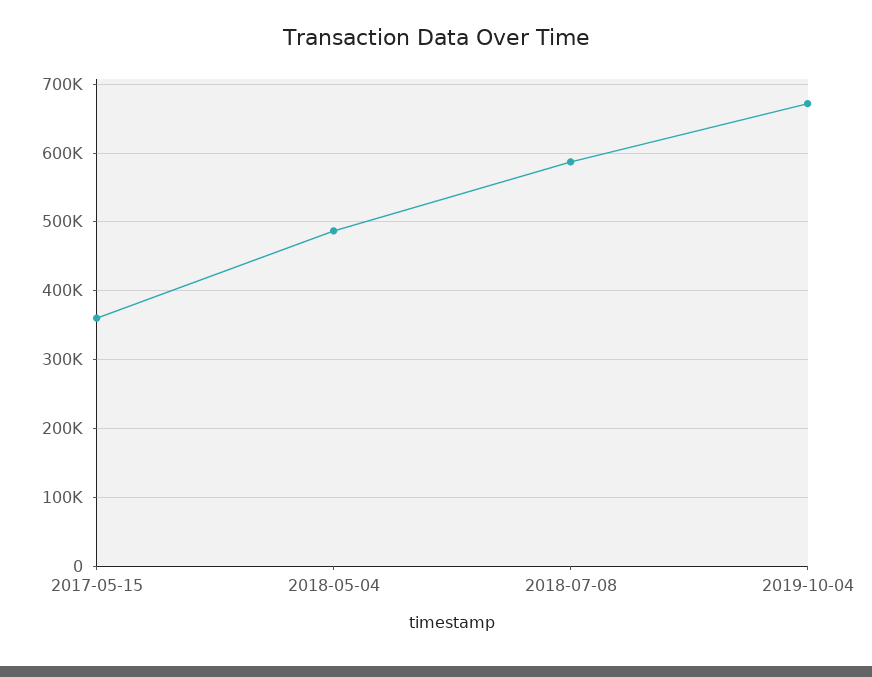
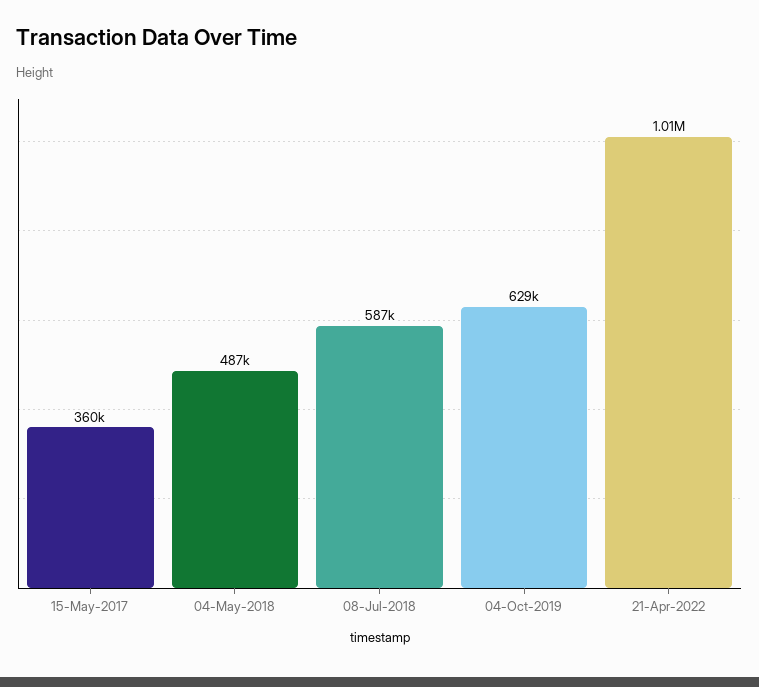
2019-10-04: 670000 -> 629000
21-Apr-2022: none -> 1010000

